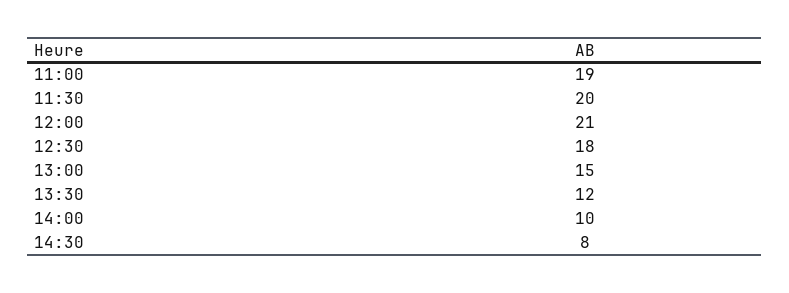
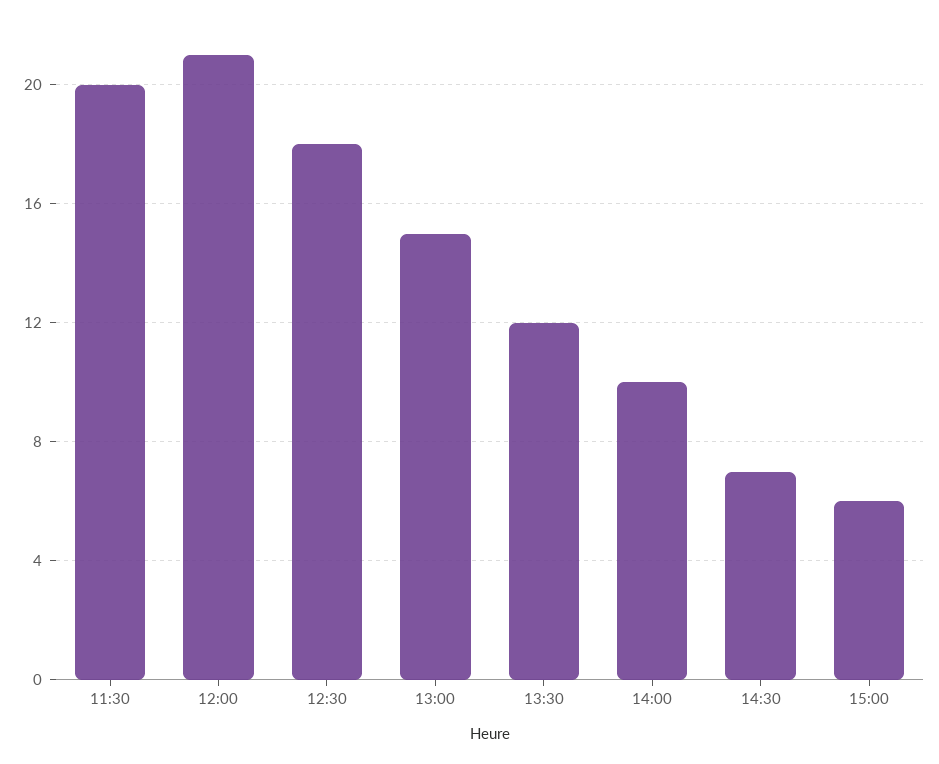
11:00: 19 -> none
14:30: 8 -> 7
15:00: none -> 6

